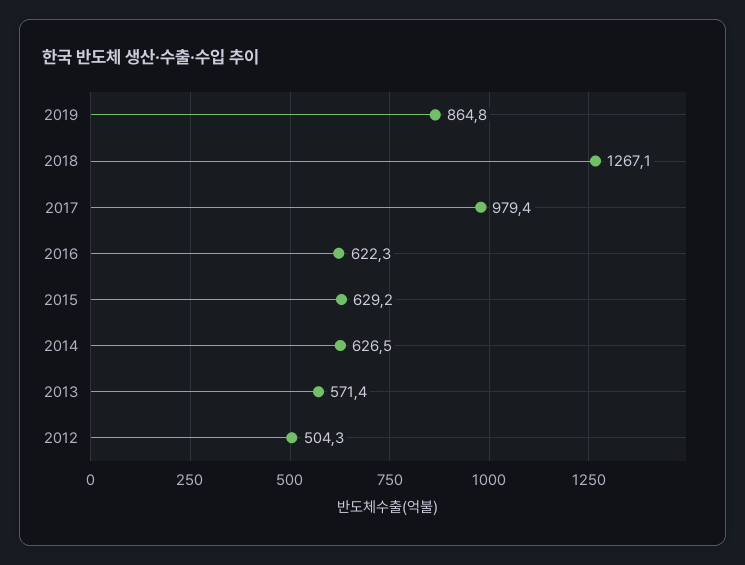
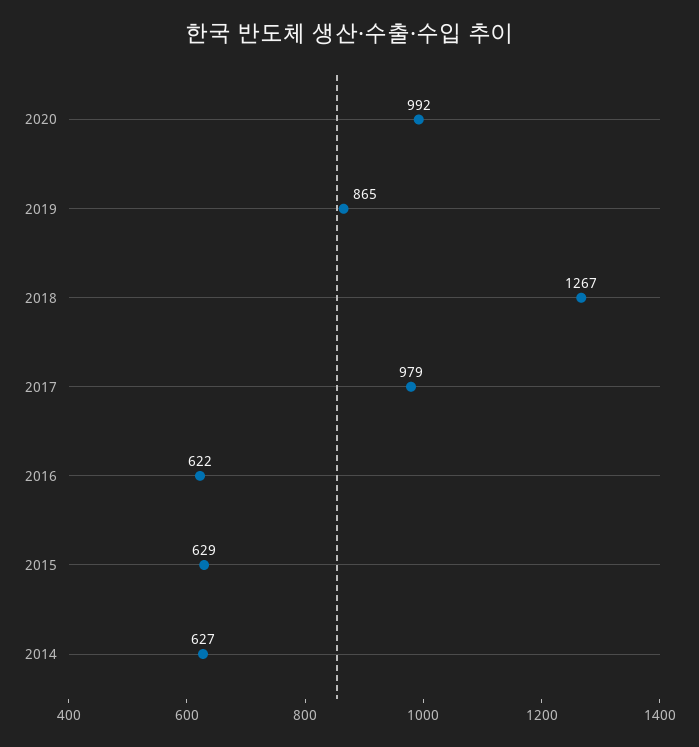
2013: 571.4 -> none
2012: 504.3 -> none
2020: none -> 992

